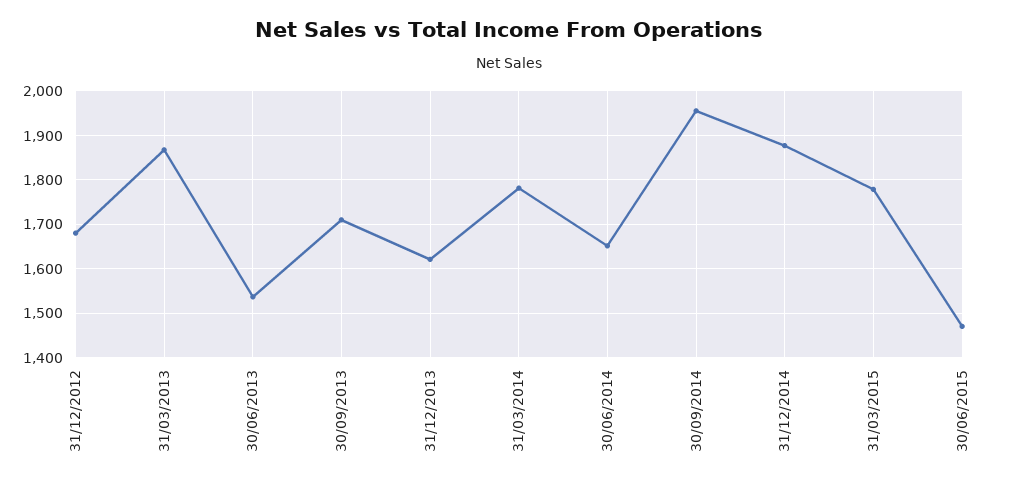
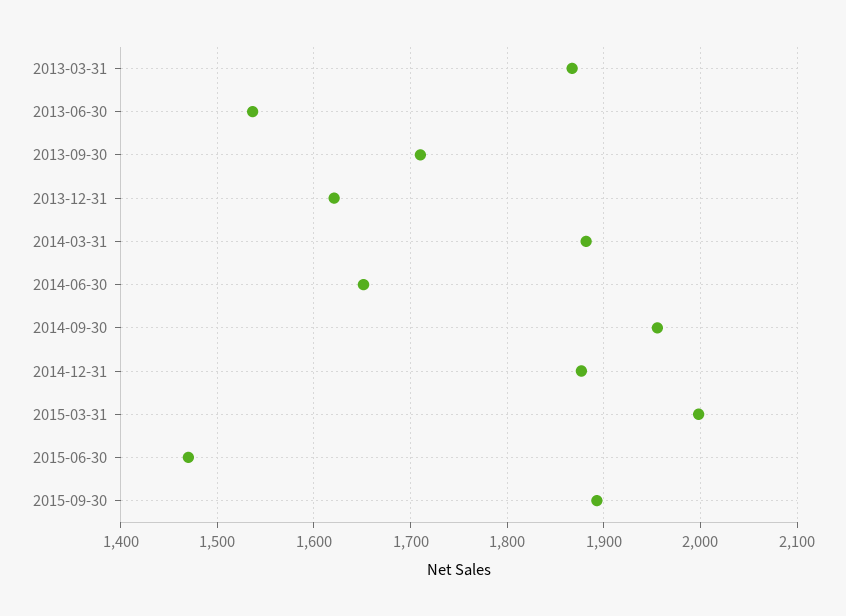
31/12/2012: 1680 -> none
31/03/2014: 1780 -> 1880
31/03/2015: 1780 -> 2000
2015-09-30: none -> 1890

